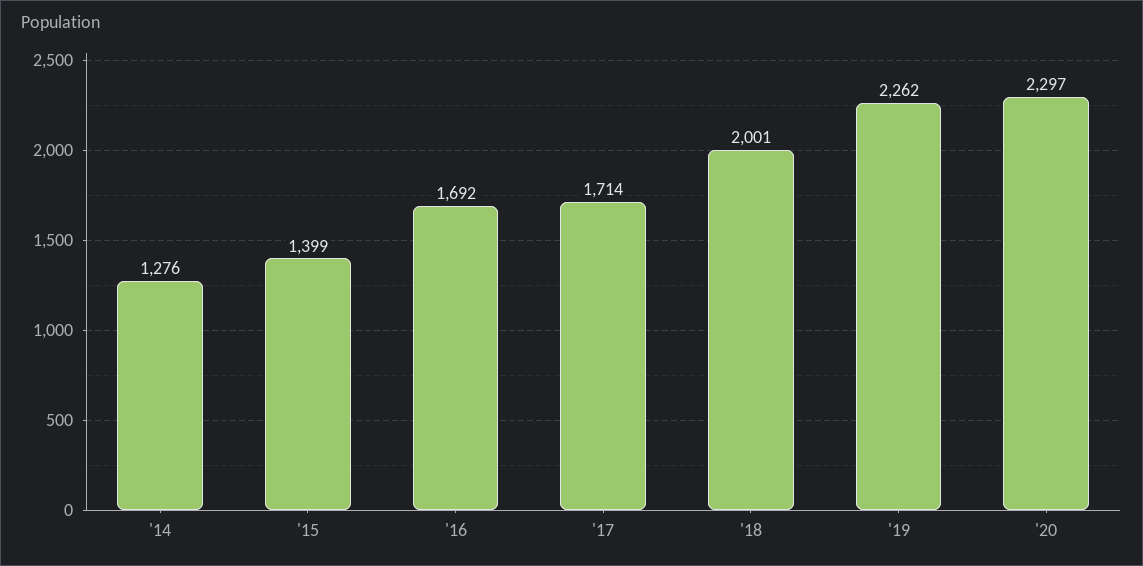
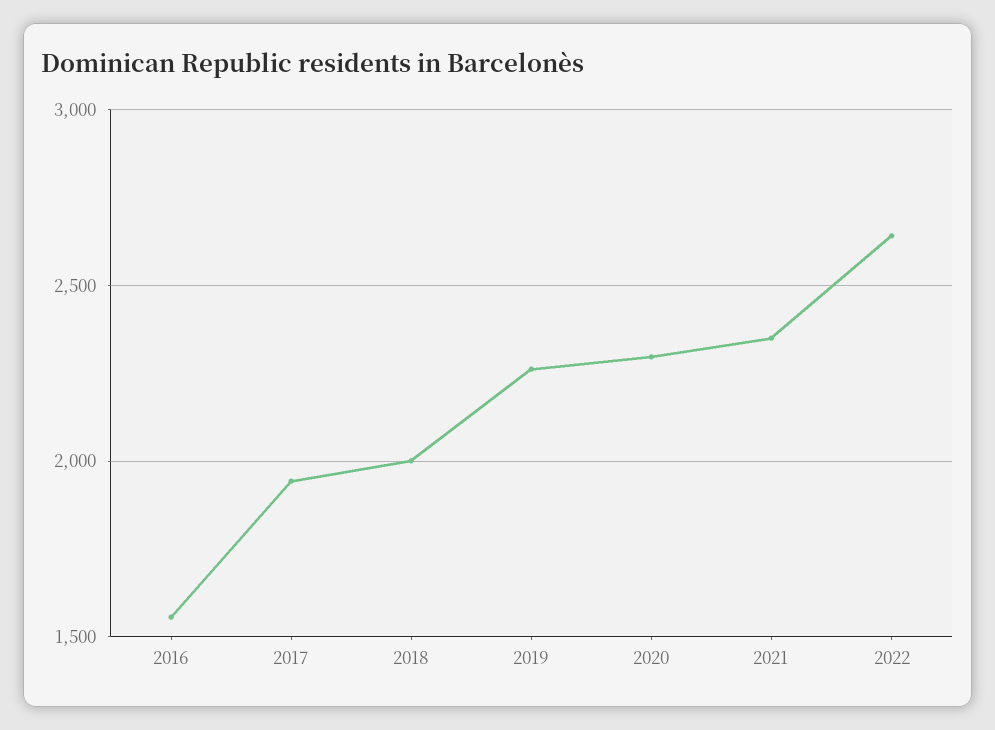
'14: 1276 -> none
'15: 1399 -> none
'16: 1692 -> 1550
'17: 1714 -> 1950
2021: none -> 2350
2022: none -> 2650

